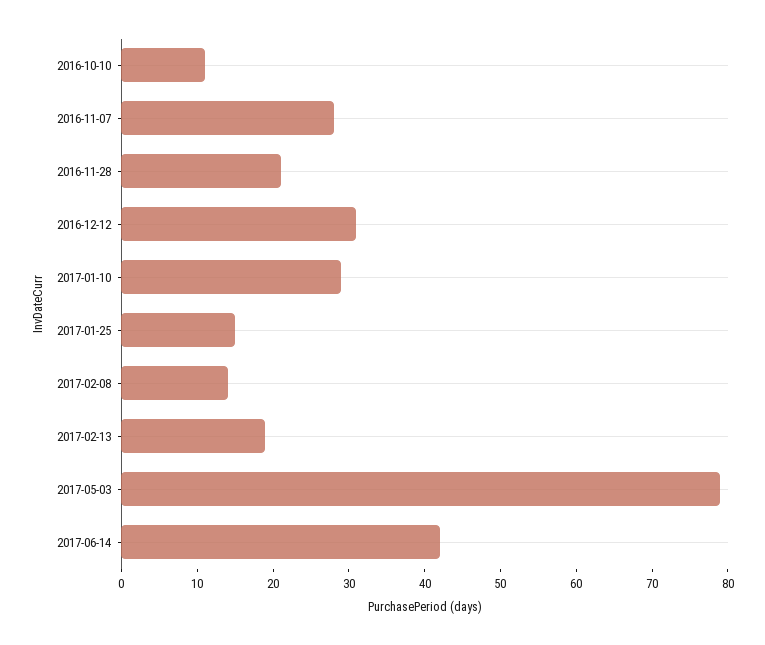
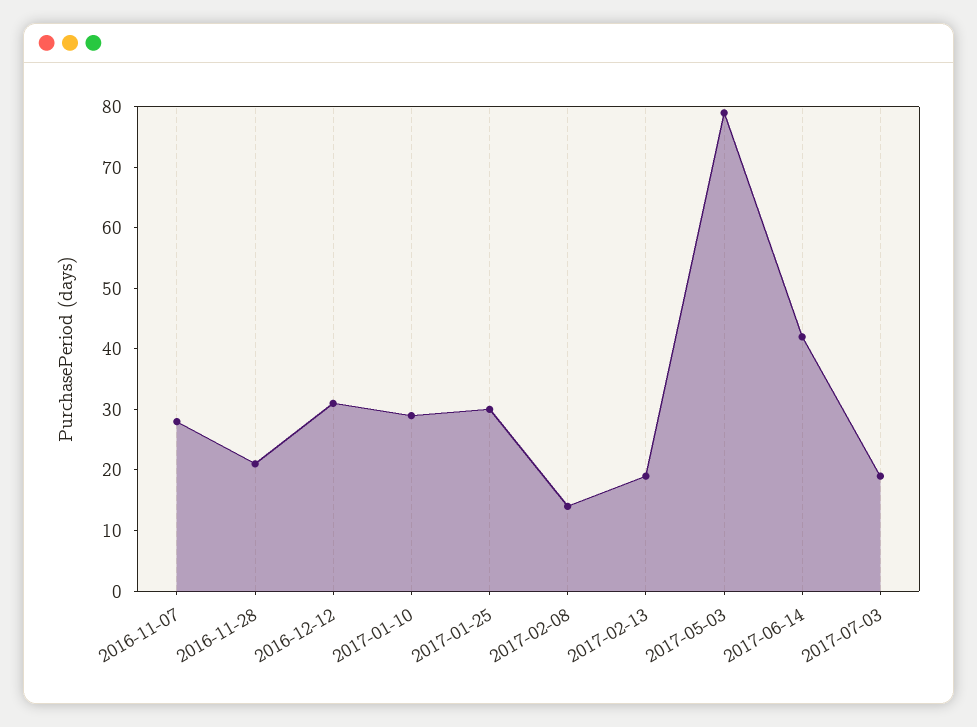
2016-10-10: 10 -> none
2017-01-25: 15 -> 30
2017-07-03: none -> 20

